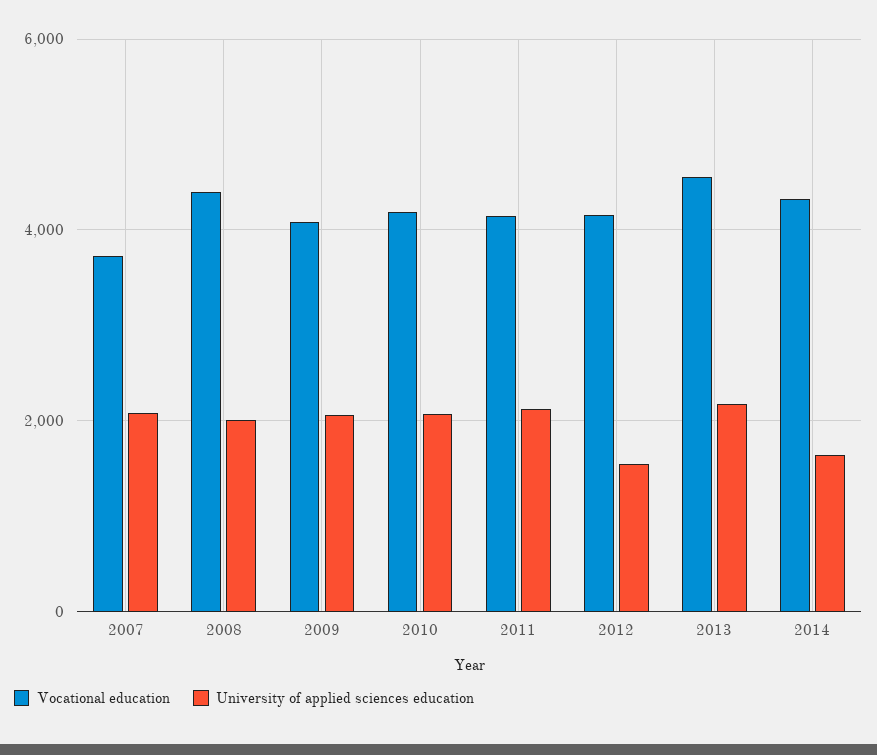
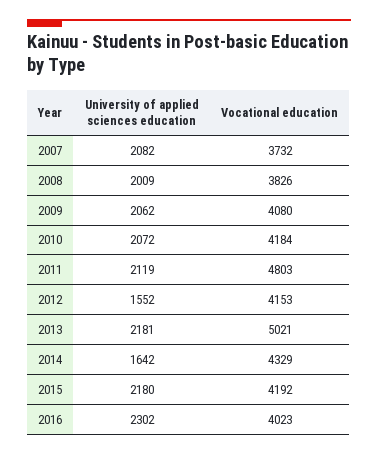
Vocational education, 2008: 4400 -> 3826
Vocational education, 2011: 4200 -> 4803
Vocational education, 2013: 4600 -> 5021
University of applied sciences education, 2015: none -> 2180
Vocational education, 2015: none -> 4192
University of applied sciences education, 2016: none -> 2302
Vocational education, 2016: none -> 4023

